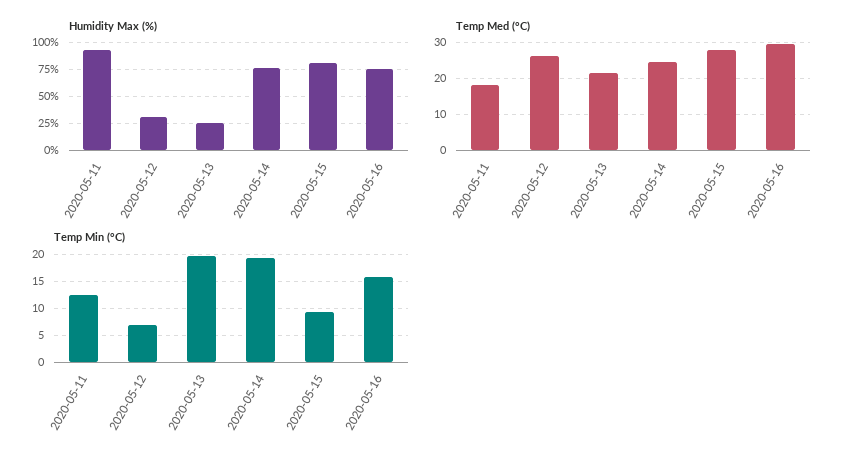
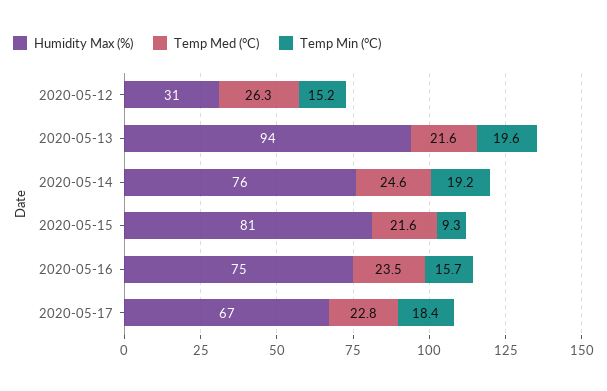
Humidity Max (%), 2020-05-11: 100 -> none
Humidity Max (%), 2020-05-13: 25 -> 94
Temp Med (°C), 2020-05-11: 18 -> none
Temp Med (°C), 2020-05-15: 28 -> 21.6
Temp Med (°C), 2020-05-16: 30 -> 23.5
Temp Min (°C), 2020-05-11: 12.5 -> none
Temp Min (°C), 2020-05-12: 7.5 -> 15.2
Humidity Max (%), 2020-05-17: none -> 67
Temp Med (°C), 2020-05-17: none -> 22.8
Temp Min (°C), 2020-05-17: none -> 18.4

